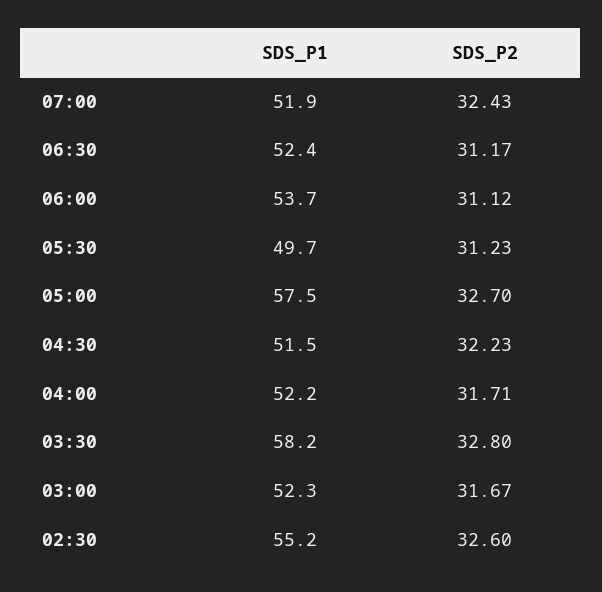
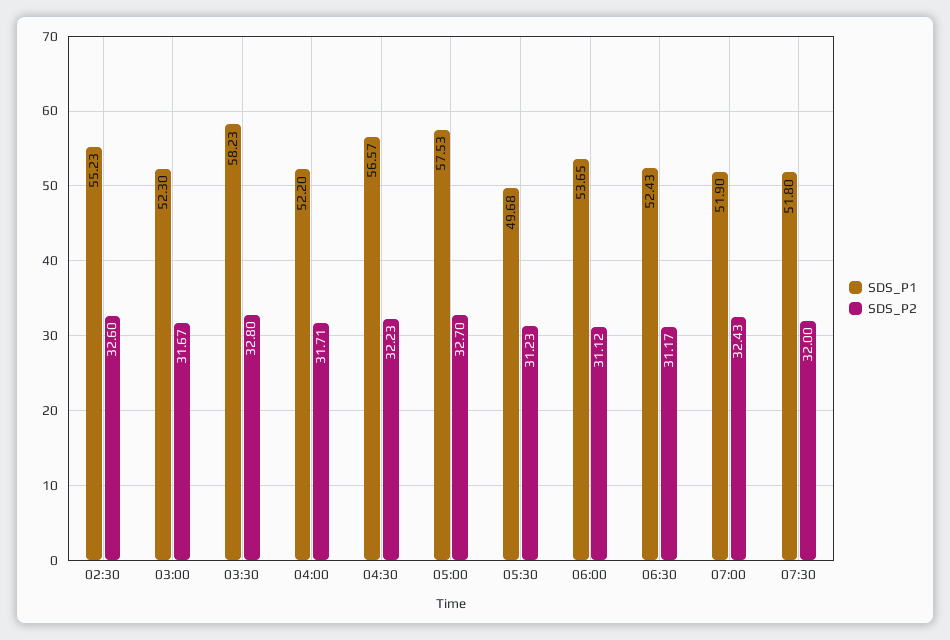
SDS_P1, 04:30: 51.5 -> 56.57
SDS_P1, 07:30: none -> 51.8
SDS_P2, 07:30: none -> 32

